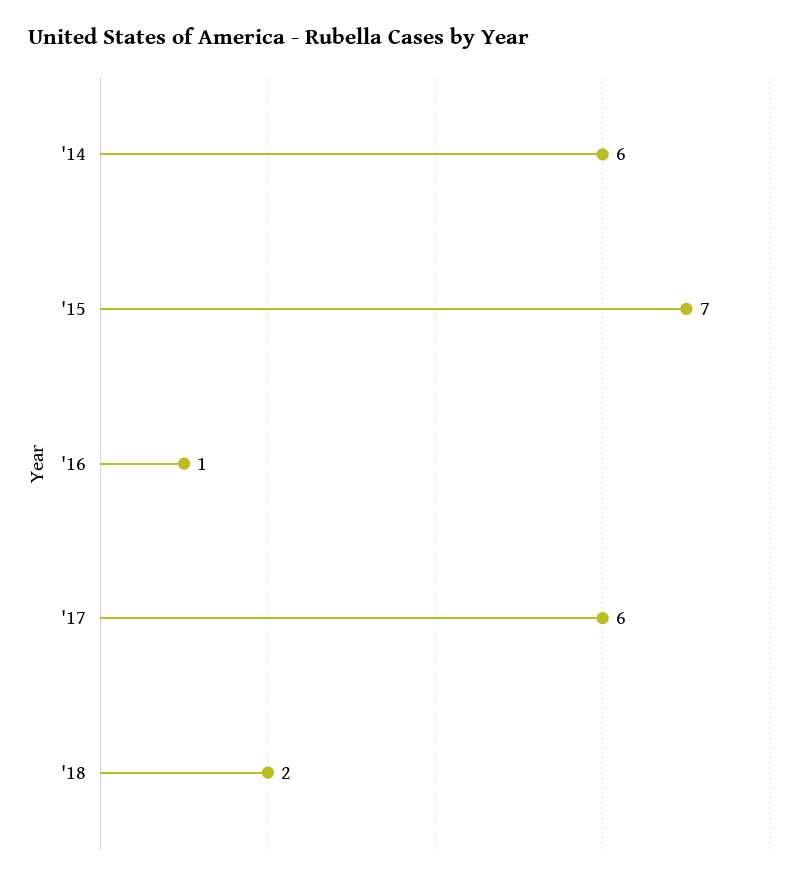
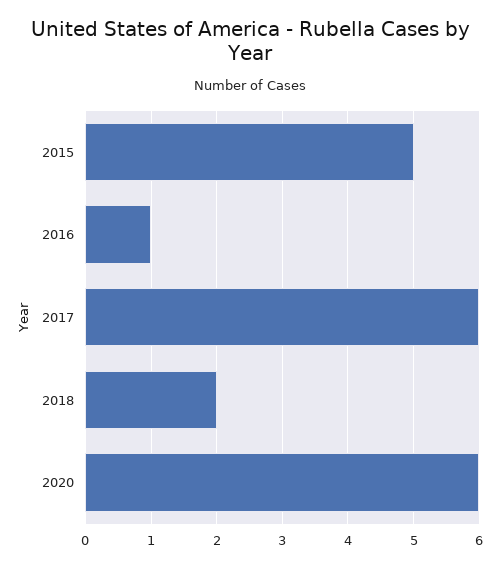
'14: 6 -> none
'15: 7 -> 5
2020: none -> 6

